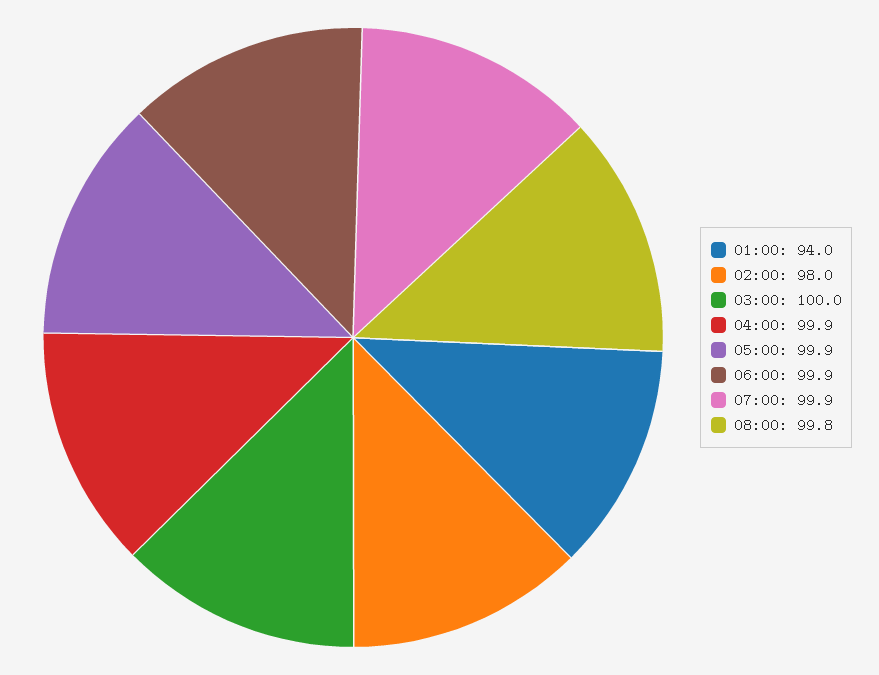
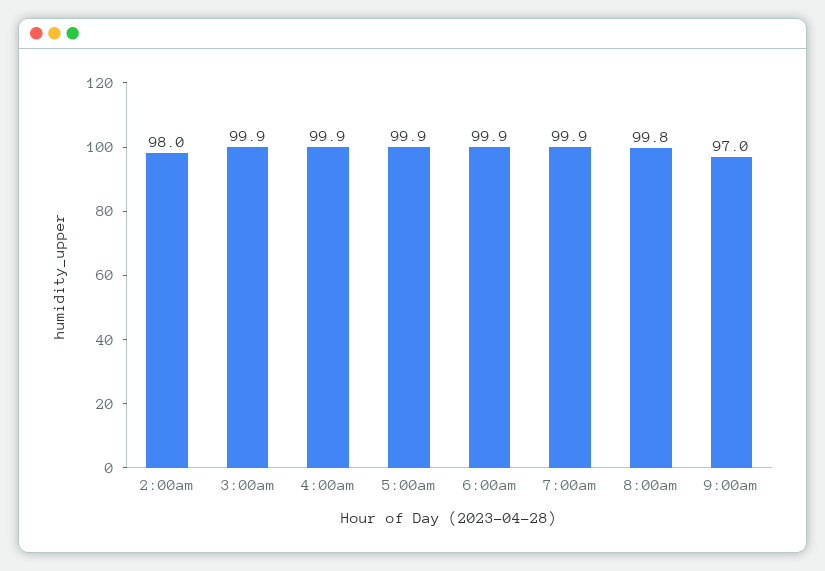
01:00: 94 -> none
03:00: 100 -> 99.9
9:00am: none -> 97

